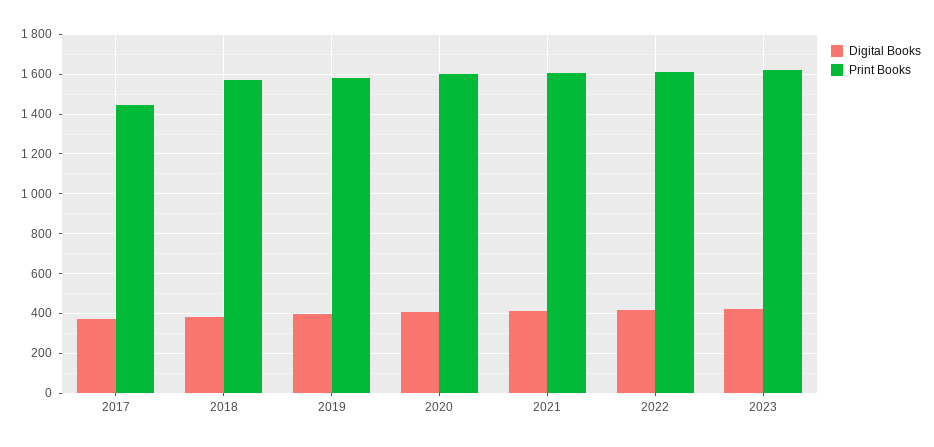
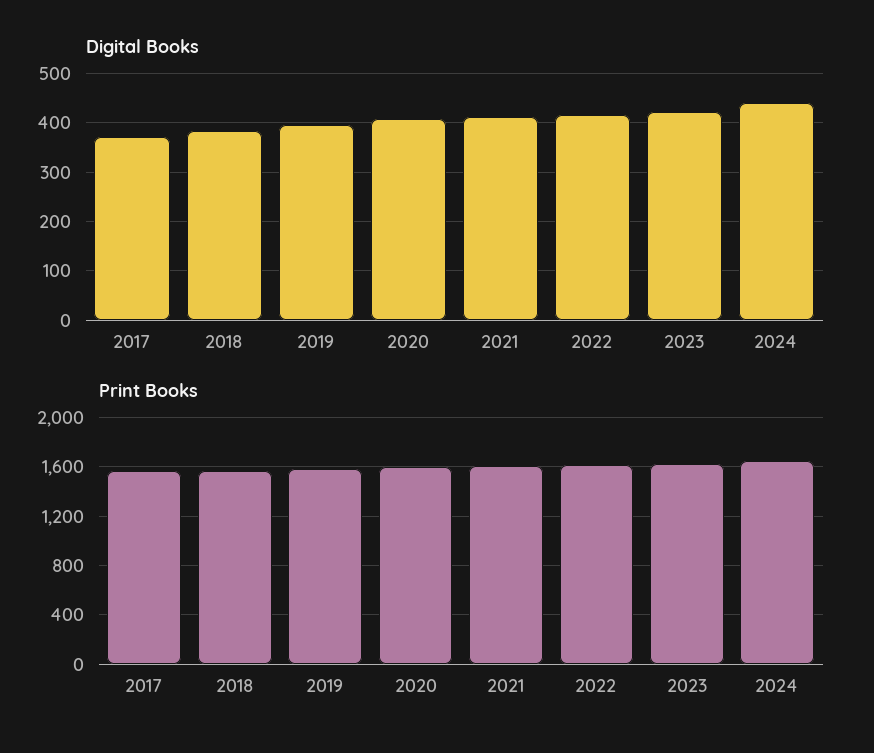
Print Books, 2017: 1450 -> 1550
Digital Books, 2024: none -> 440
Print Books, 2024: none -> 1650

